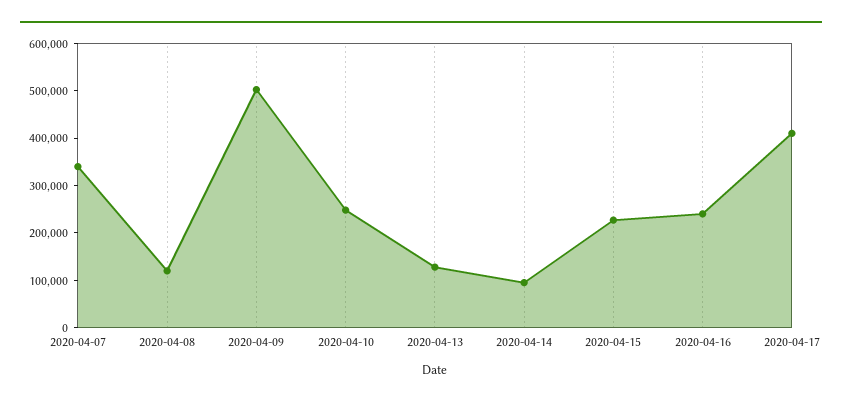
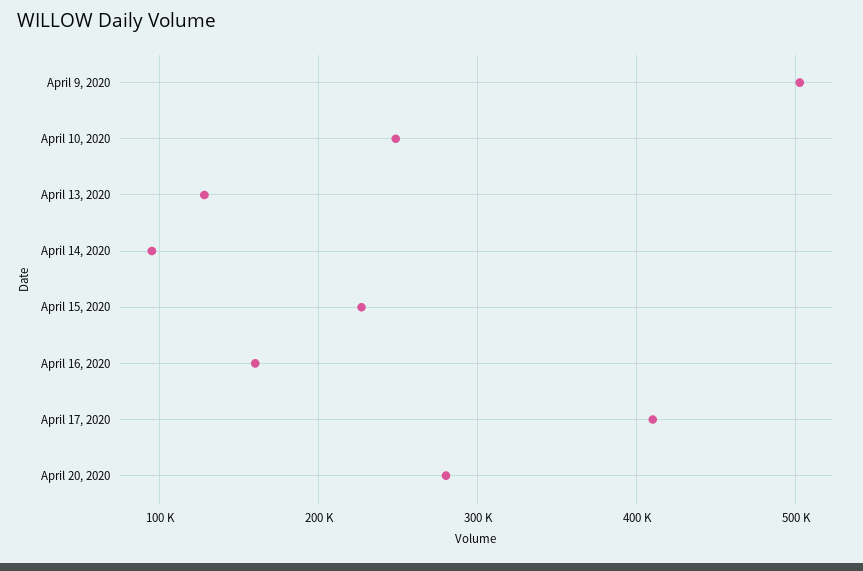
2020-04-07: 340000 -> none
2020-04-08: 120000 -> none
2020-04-16: 240000 -> 160000
April 20, 2020: none -> 280000

